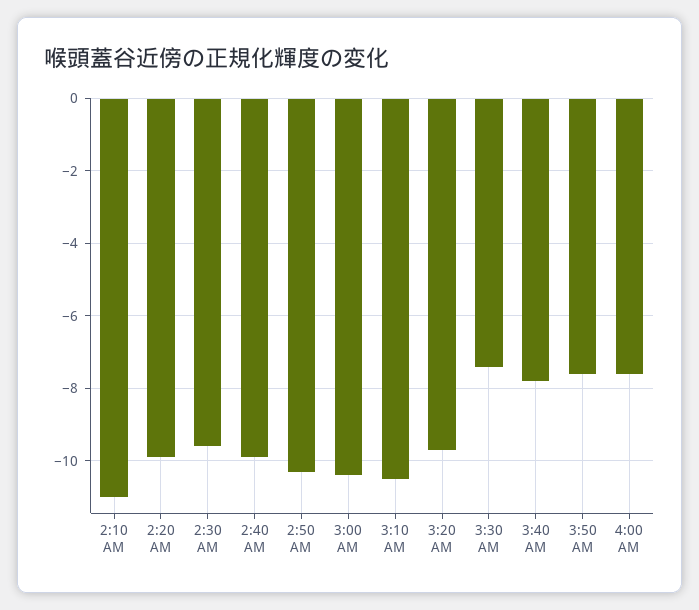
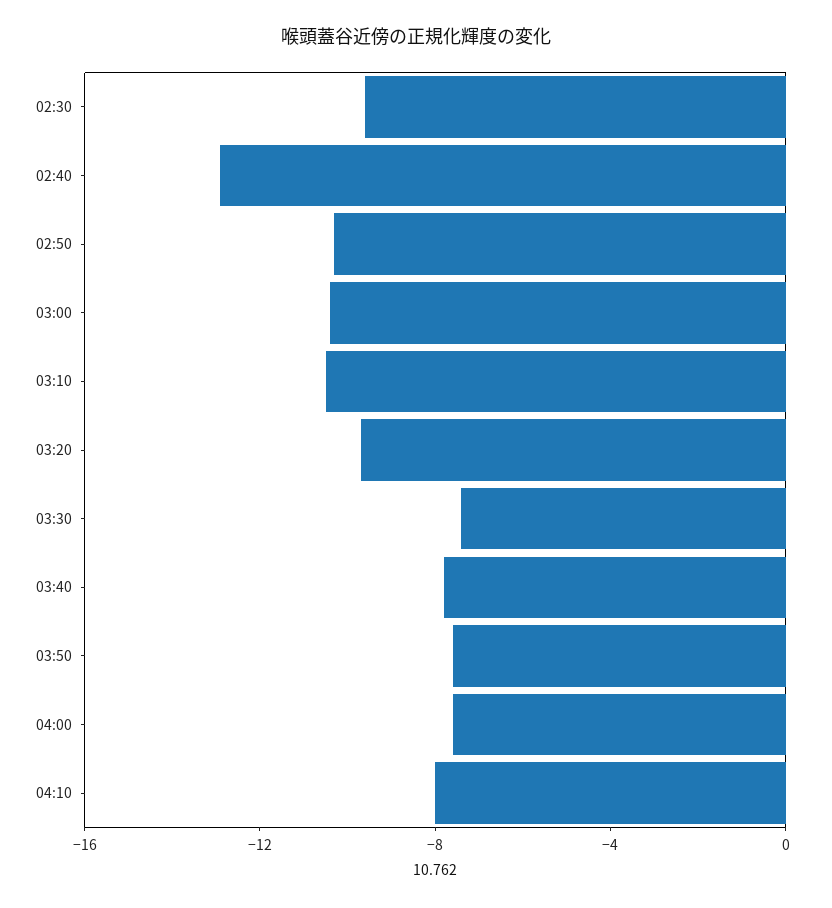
2:10 AM: -11 -> none
2:20 AM: -10 -> none
2:40 AM: -10 -> -13
04:10: none -> -8

